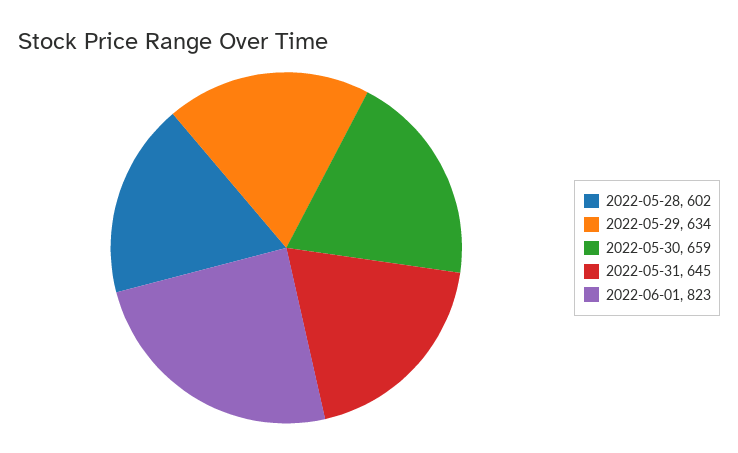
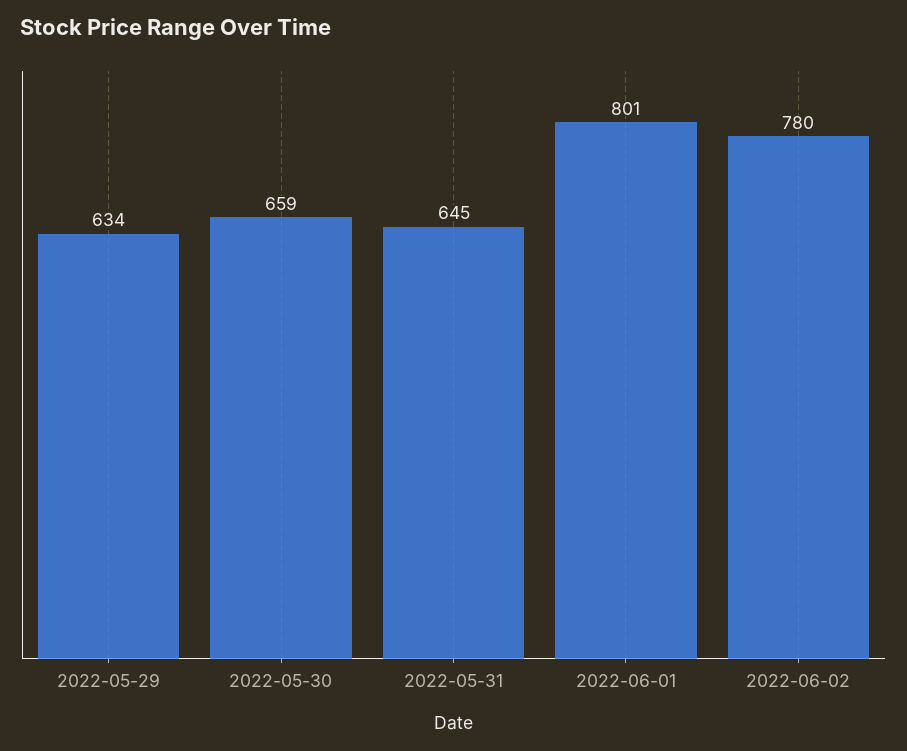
2022-05-28: 602 -> none
2022-06-01: 823 -> 801
2022-06-02: none -> 780

